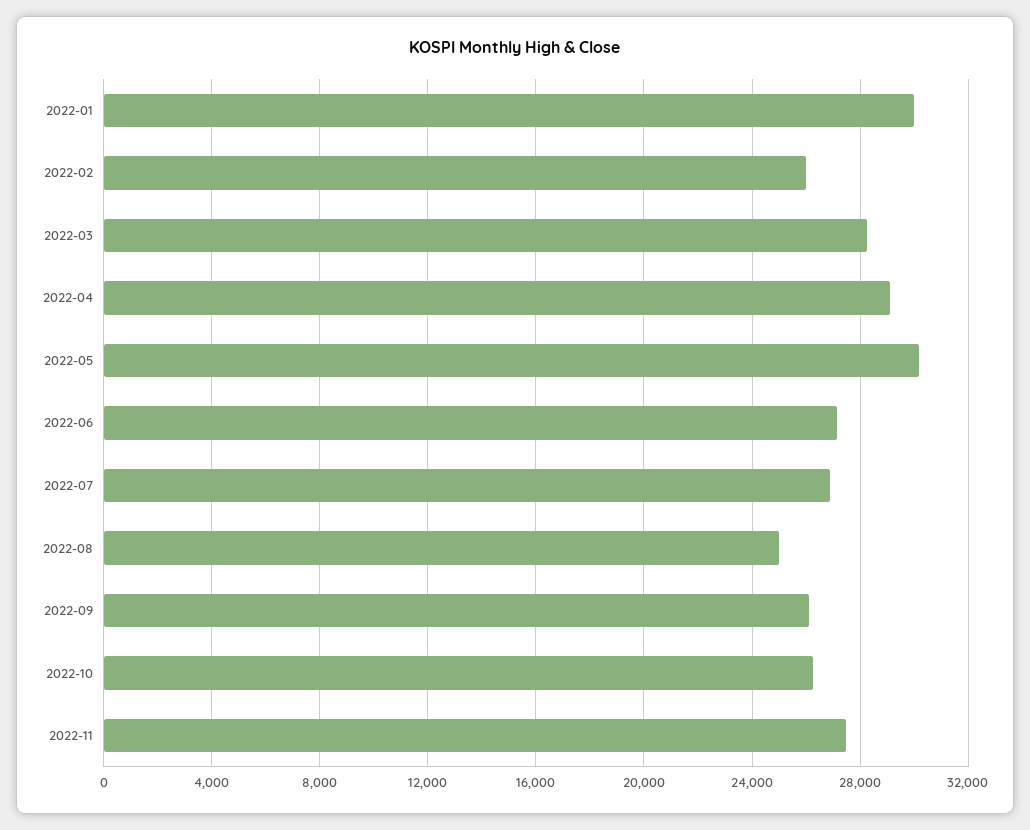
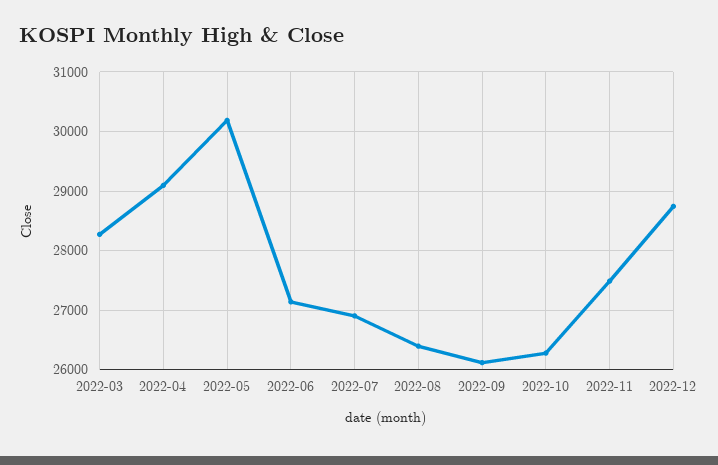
2022-01: 30000 -> none
2022-02: 26000 -> none
2022-08: 25000 -> 26400
2022-12: none -> 28800

